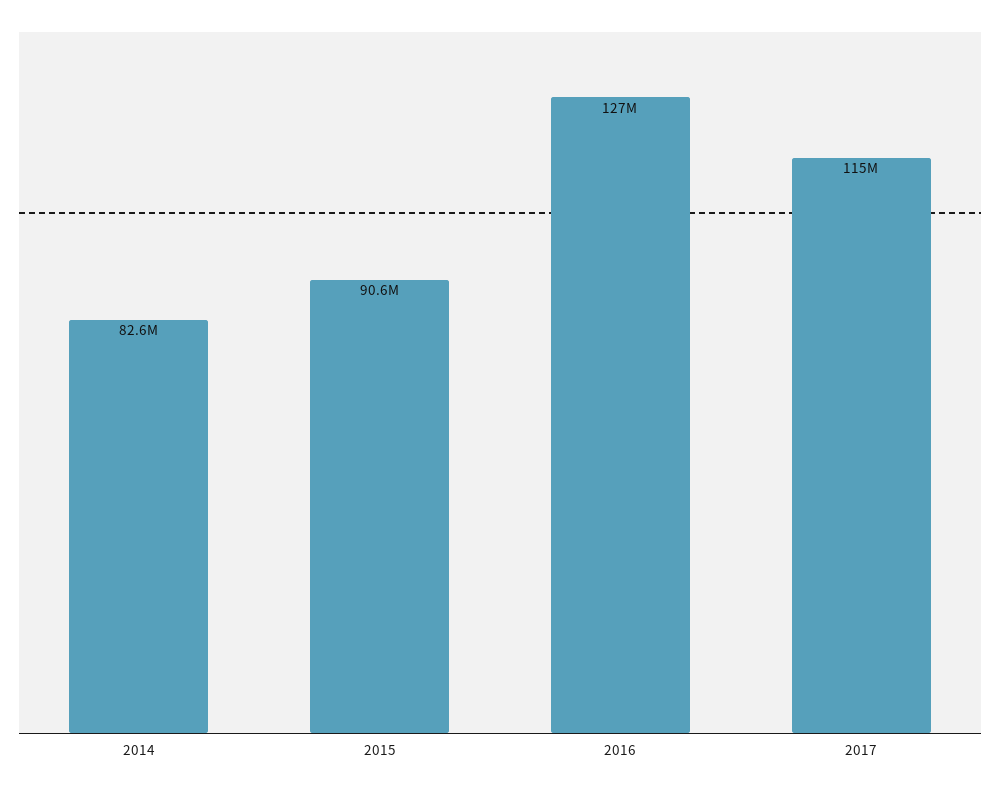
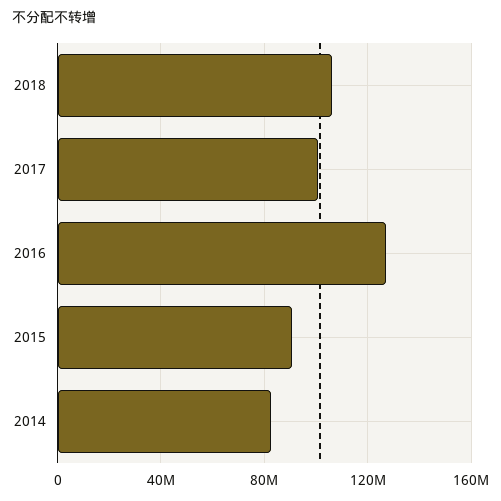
2017: 115000000 -> 100000000
2018: none -> 105000000

